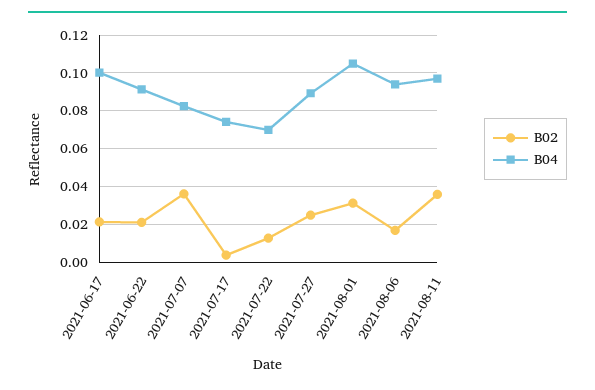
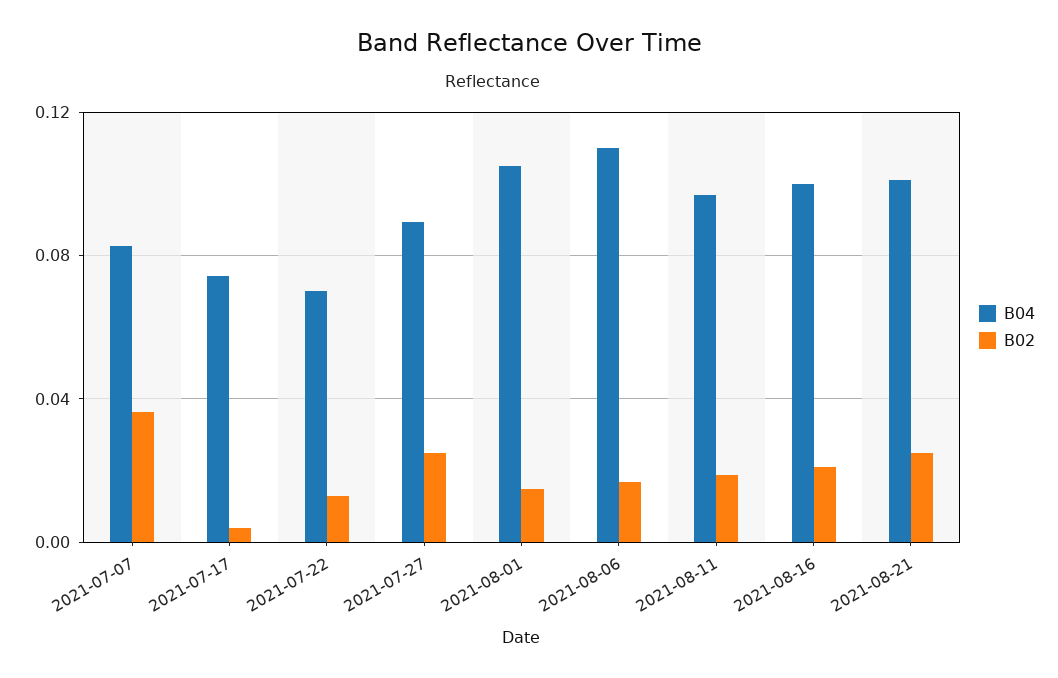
B02, 2021-06-17: 0.02 -> none
B04, 2021-06-17: 0.1 -> none
B02, 2021-06-22: 0.02 -> none
B04, 2021-06-22: 0.09 -> none
B02, 2021-08-01: 0.03 -> 0.015
B04, 2021-08-06: 0.095 -> 0.11
B02, 2021-08-11: 0.035 -> 0.02
B04, 2021-08-16: none -> 0.1
B02, 2021-08-16: none -> 0.02
B04, 2021-08-21: none -> 0.1
B02, 2021-08-21: none -> 0.025

